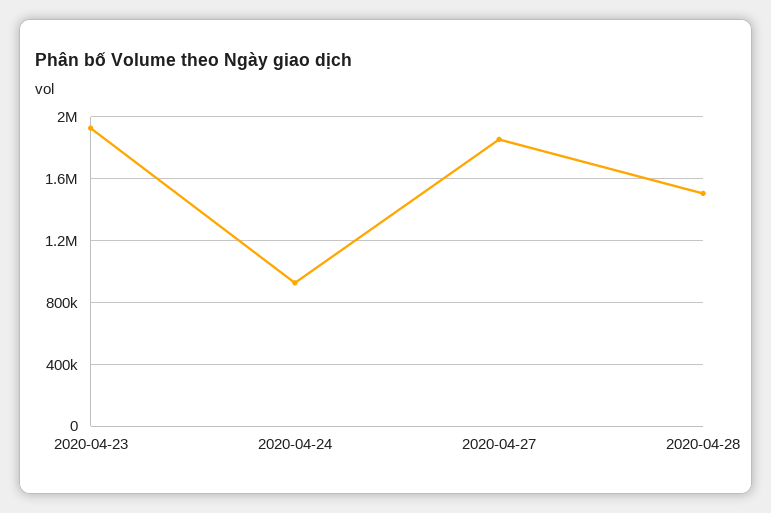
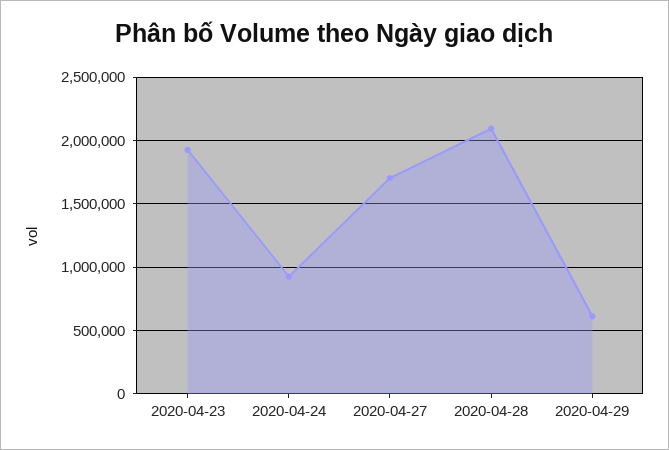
2020-04-27: 1850000 -> 1700000
2020-04-28: 1500000 -> 2100000
2020-04-29: none -> 600000

